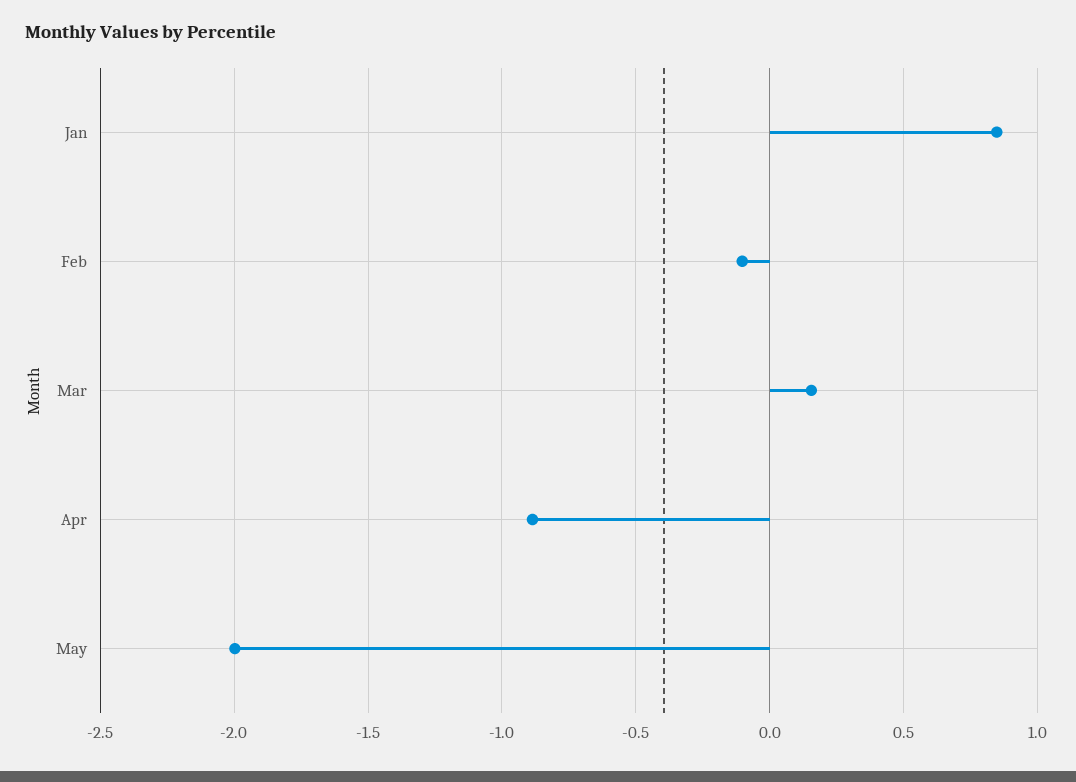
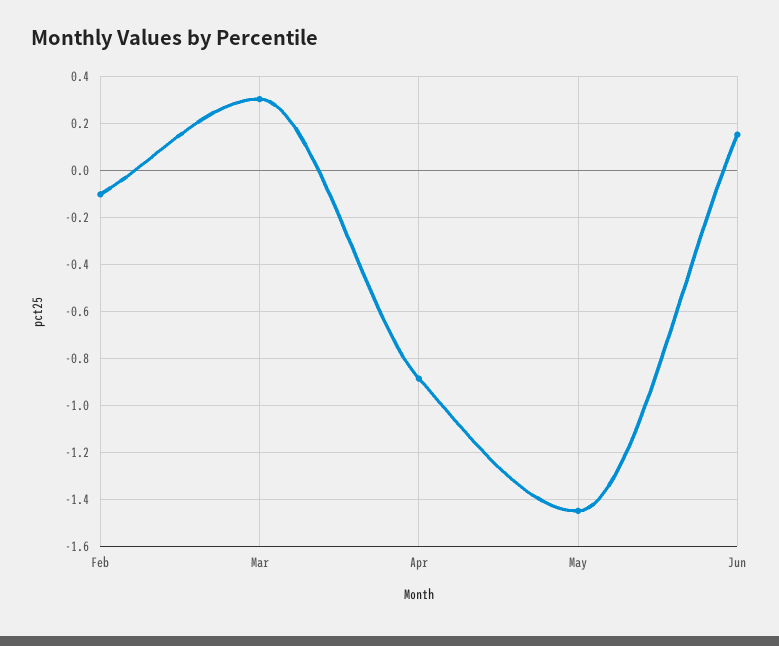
Jan: 0.85 -> none
Mar: 0.15 -> 0.3
May: -2 -> -1.45
Jun: none -> 0.15

